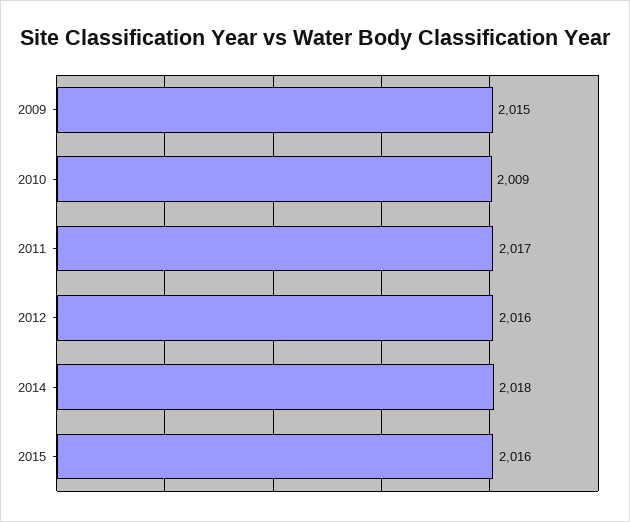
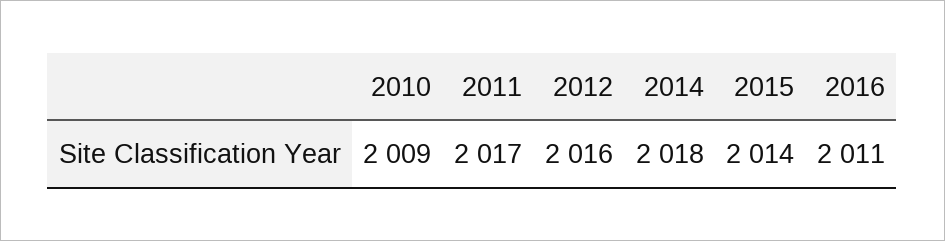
2009: 2015 -> none
2015: 2016 -> 2014
2016: none -> 2011

